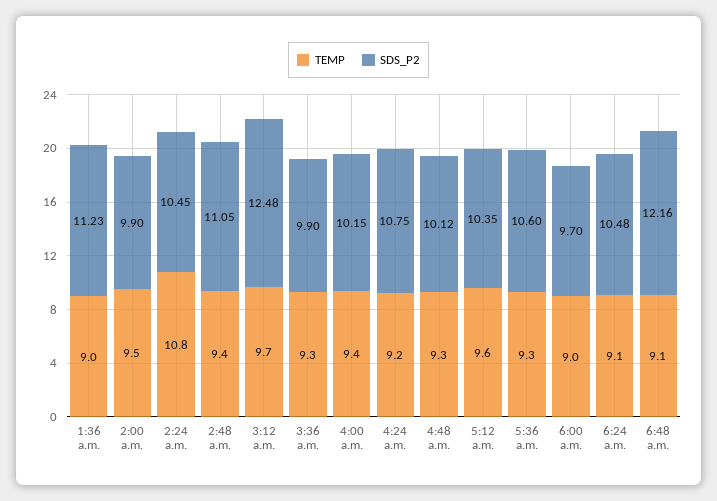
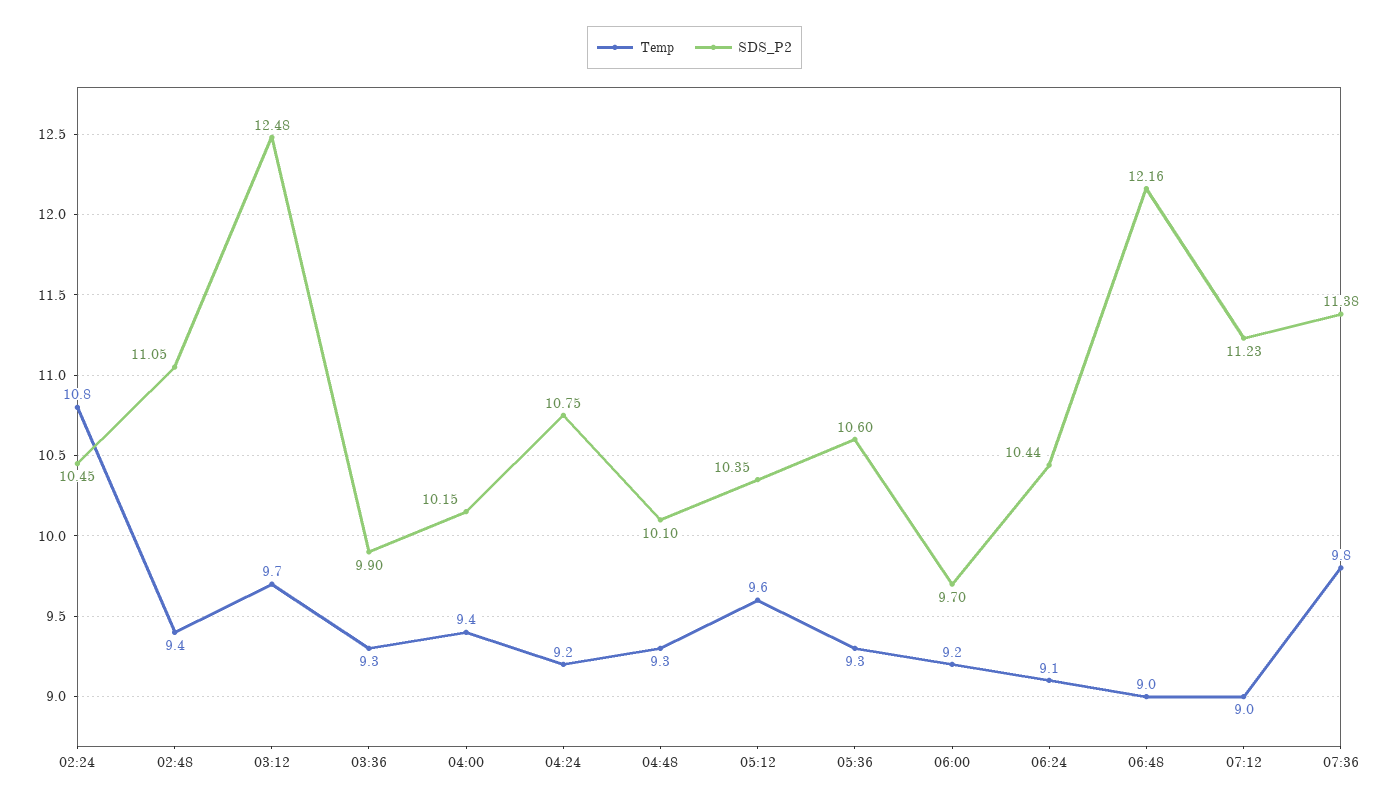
TEMP, 1:36 a.m.: 9 -> none
SDS_P2, 1:36 a.m.: 11.23 -> none
TEMP, 2:00 a.m.: 9.5 -> none
SDS_P2, 2:00 a.m.: 9.9 -> none
SDS_P2, 4:48 a.m.: 10.12 -> 10.1
TEMP, 6:00 a.m.: 9 -> 9.2
SDS_P2, 6:24 a.m.: 10.48 -> 10.44
TEMP, 6:48 a.m.: 9.1 -> 9
TEMP, 07:12: none -> 9
SDS_P2, 07:12: none -> 11.23
TEMP, 07:36: none -> 9.8
SDS_P2, 07:36: none -> 11.38

